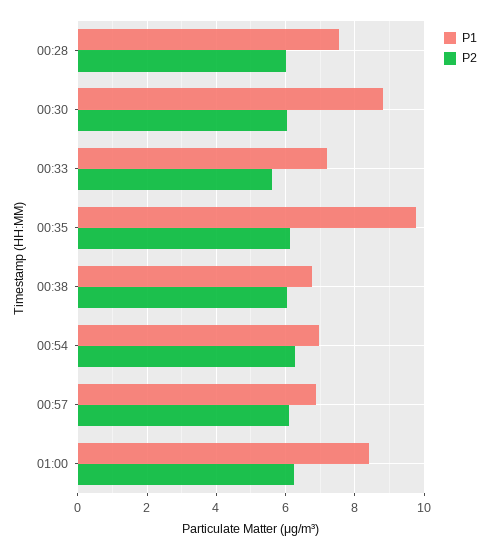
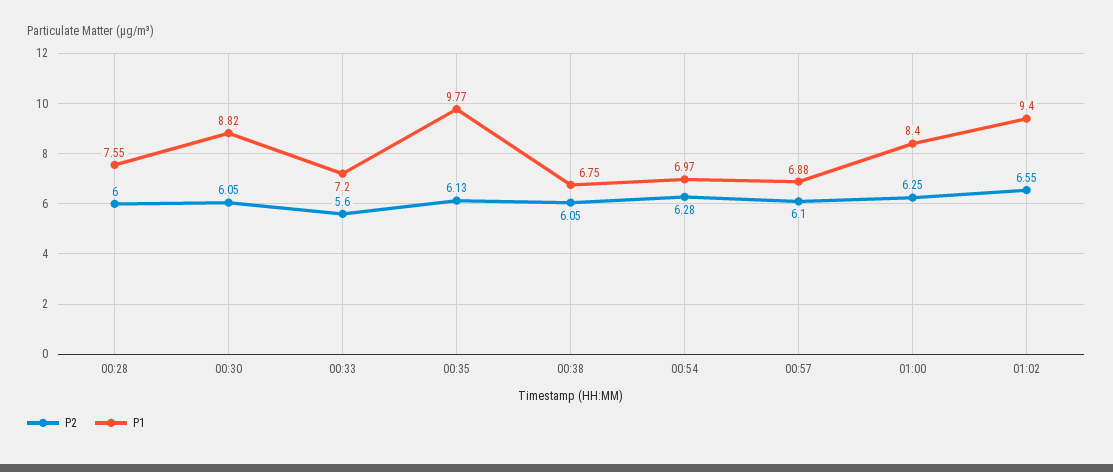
P2, 01:02: none -> 6.55
P1, 01:02: none -> 9.4

